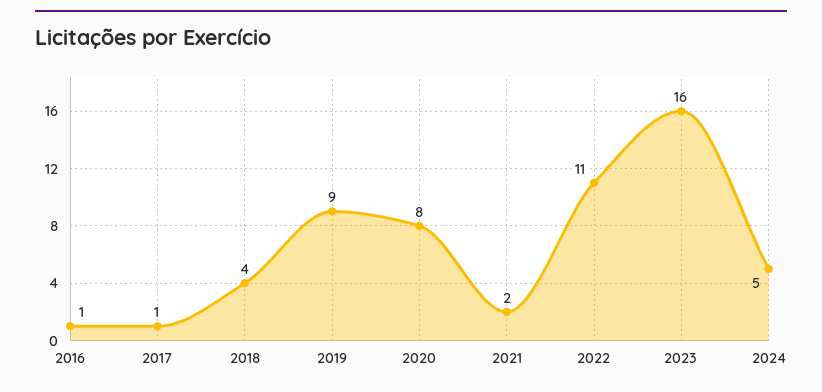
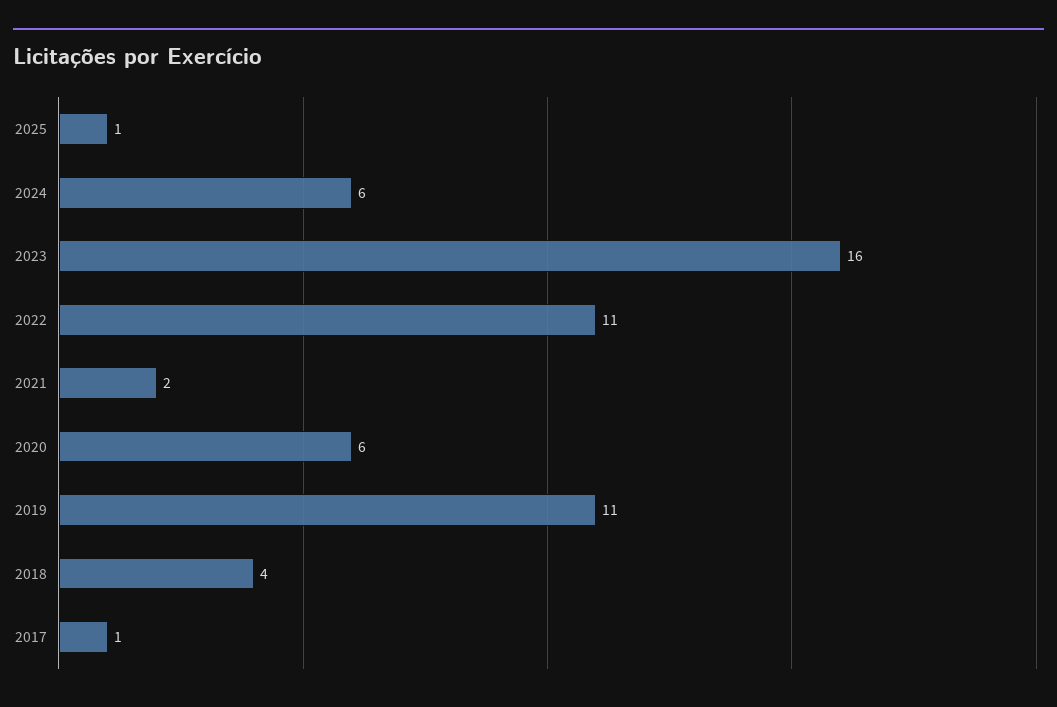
2016: 1 -> none
2019: 9 -> 11
2020: 8 -> 6
2024: 5 -> 6
2025: none -> 1

